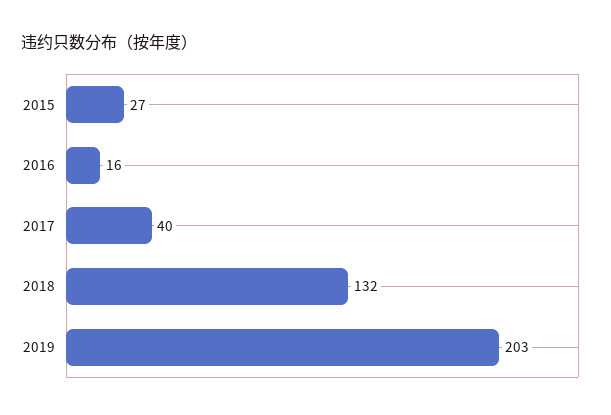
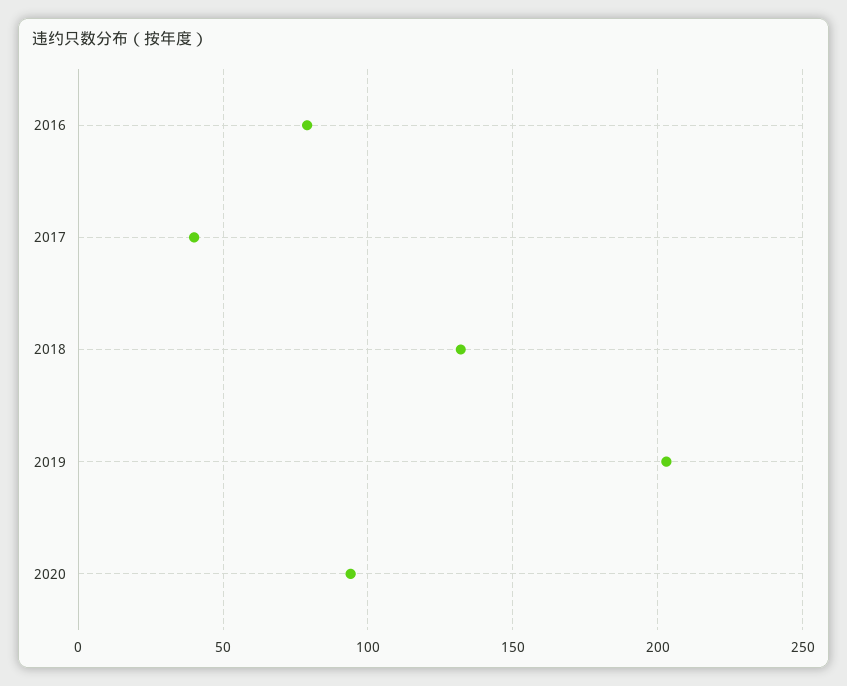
2015: 27 -> none
2016: 16 -> 80
2020: none -> 95

